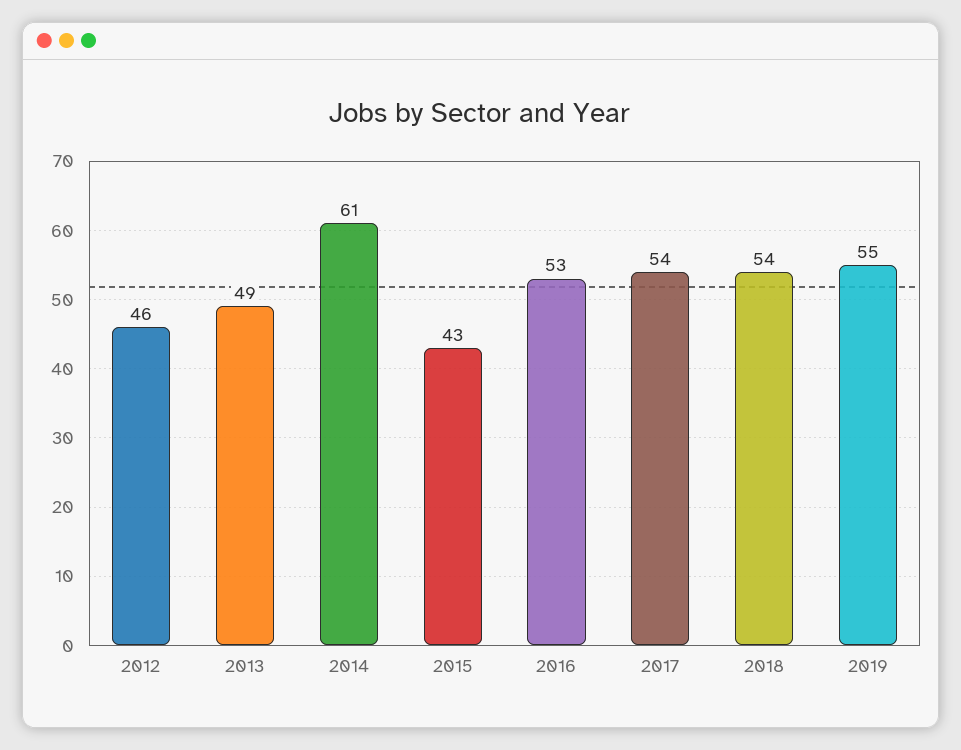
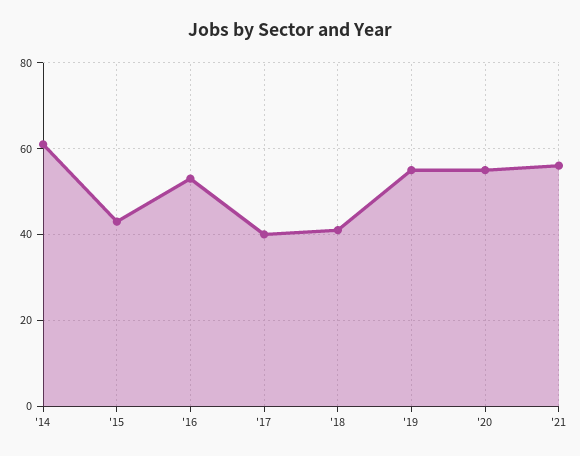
2012: 46 -> none
2013: 49 -> none
2017: 54 -> 40
2018: 54 -> 40
'20: none -> 55
'21: none -> 55

